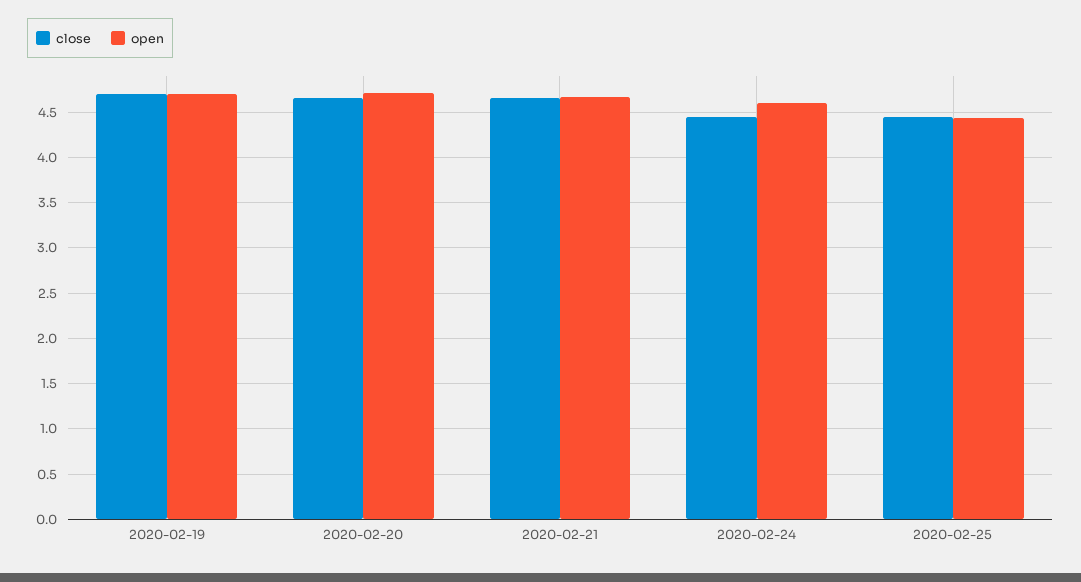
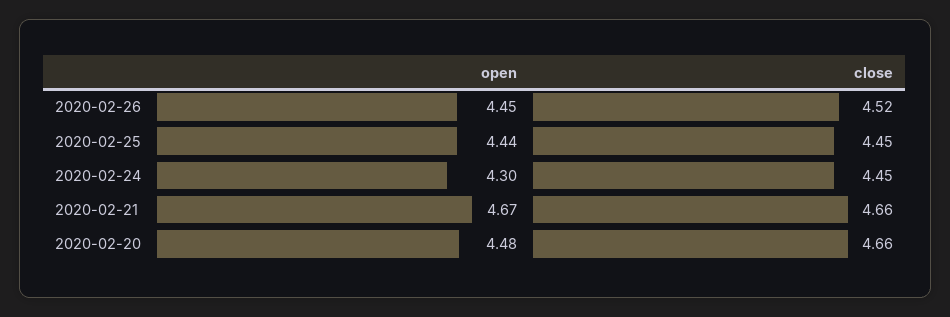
close, 2020-02-19: 4.7 -> none
open, 2020-02-19: 4.7 -> none
open, 2020-02-20: 4.7 -> 4.48
open, 2020-02-24: 4.6 -> 4.3
open, 2020-02-26: none -> 4.45
close, 2020-02-26: none -> 4.52

